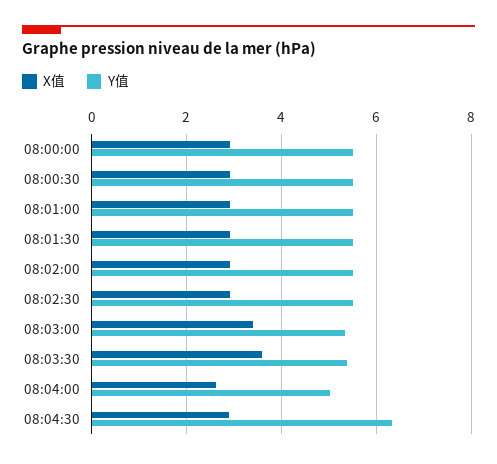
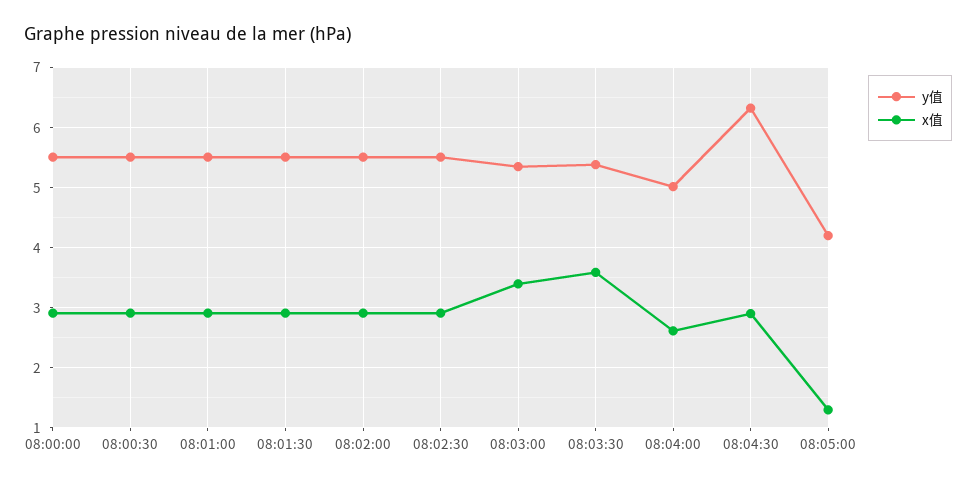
Y值, 08:05:00: none -> 4.2
X值, 08:05:00: none -> 1.3

